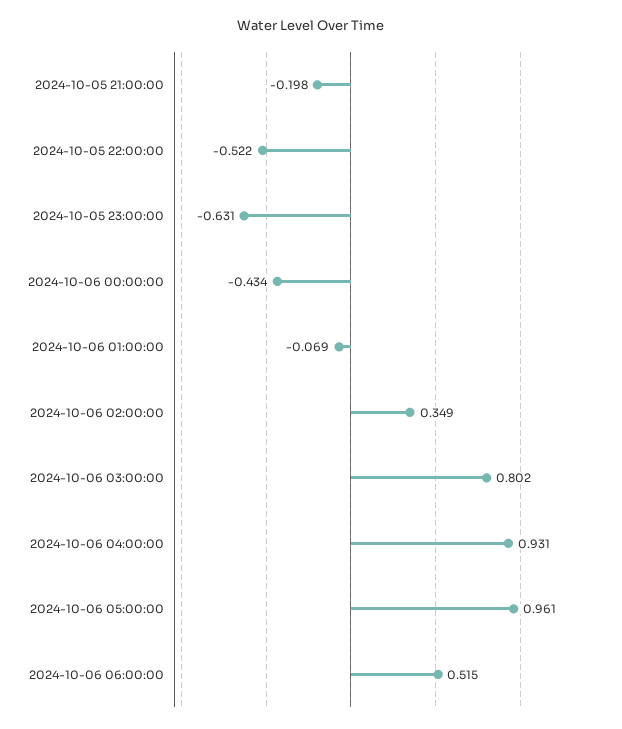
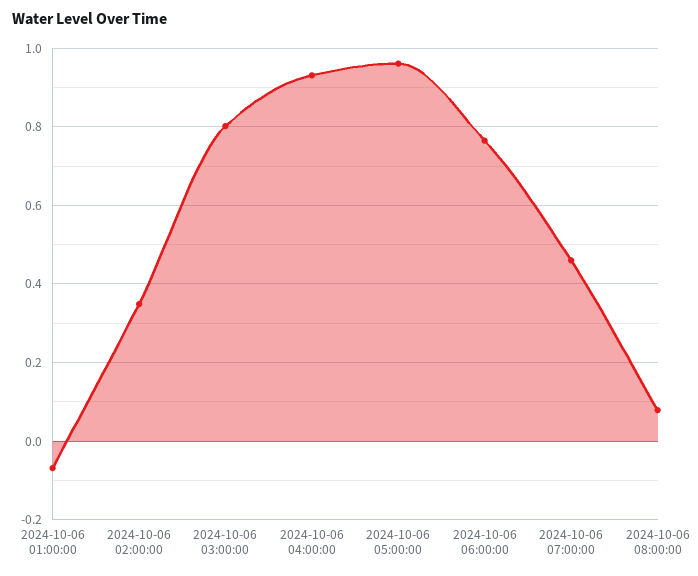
2024-10-05 21:00:00: -0.198 -> none
2024-10-05 22:00:00: -0.522 -> none
2024-10-05 23:00:00: -0.631 -> none
2024-10-06 00:00:00: -0.434 -> none
2024-10-06 06:00:00: 0.515 -> 0.76
2024-10-06 07:00:00: none -> 0.46
2024-10-06 08:00:00: none -> 0.08

